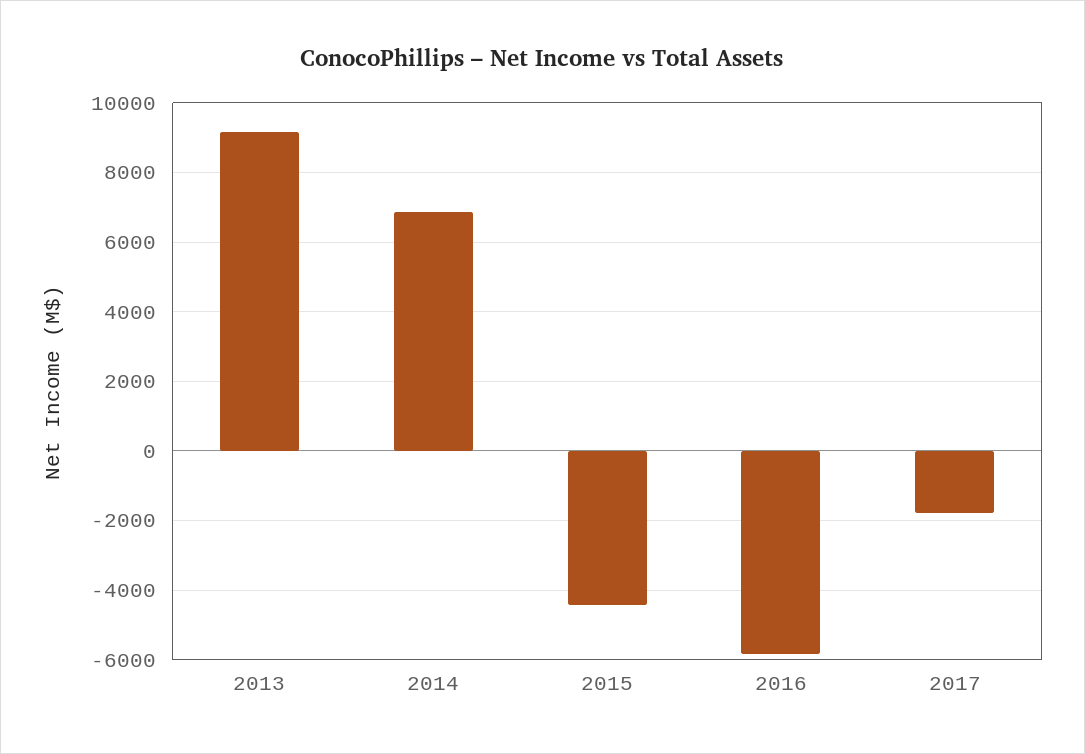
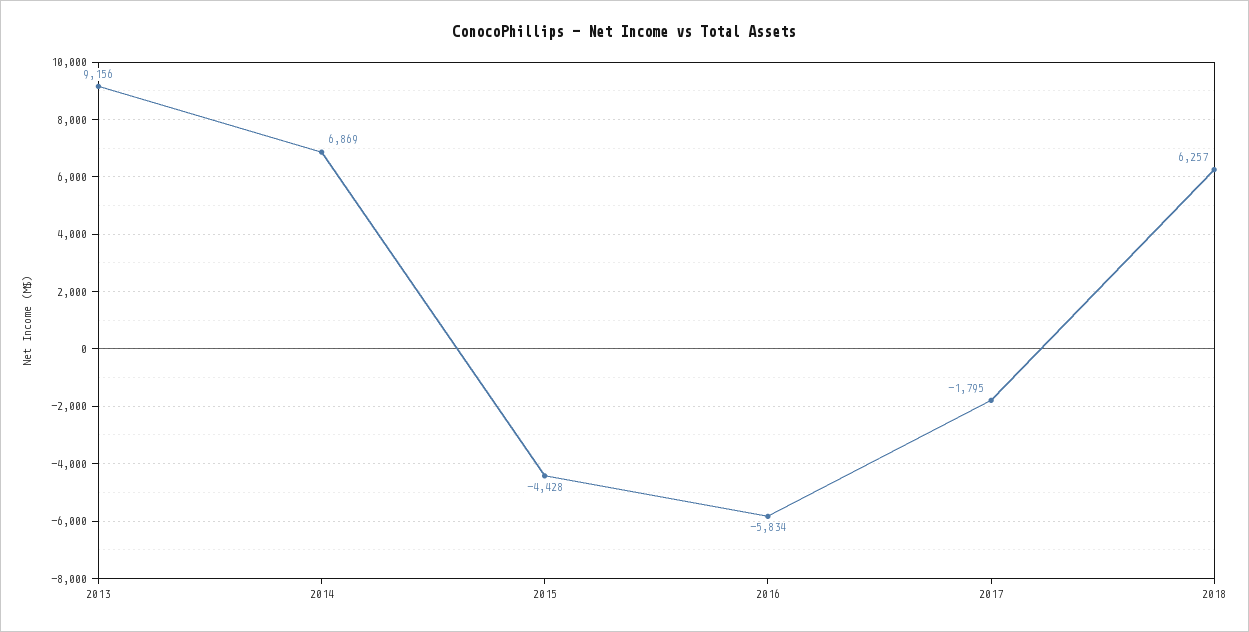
2018: none -> 6257

